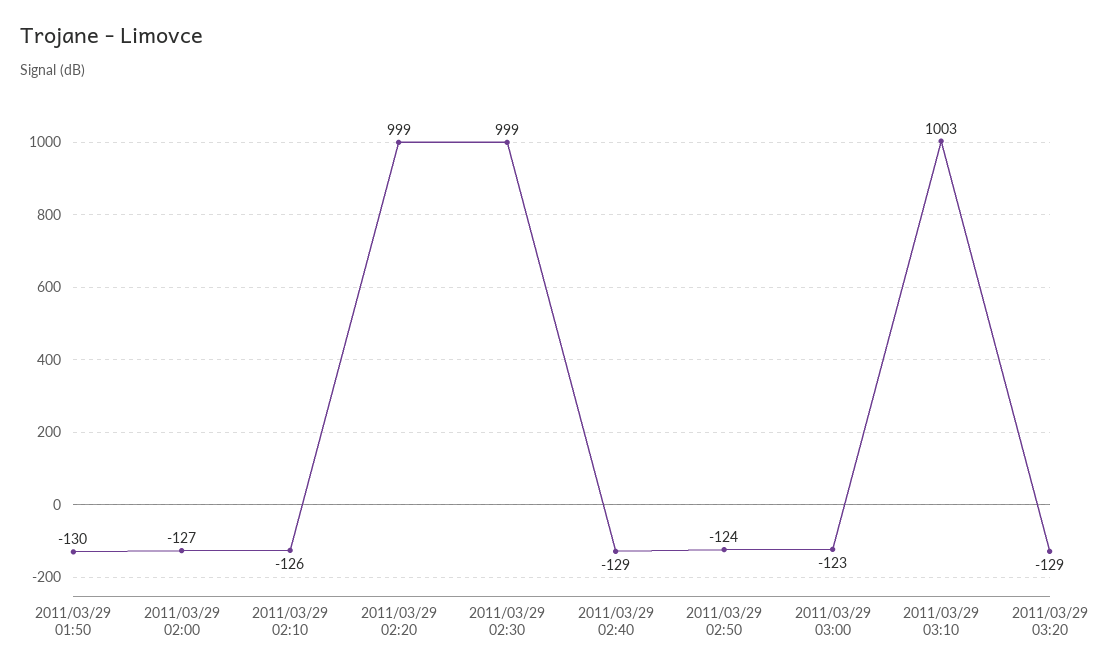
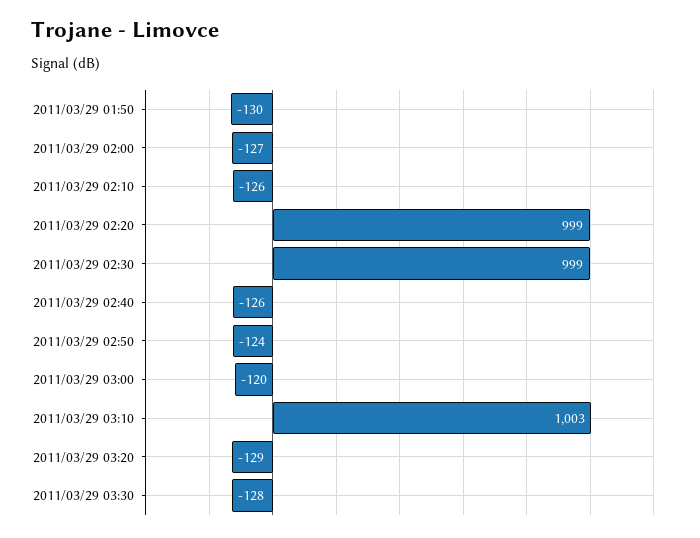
2011/03/29 02:40: -129 -> -126
2011/03/29 03:00: -123 -> -120
2011/03/29 03:30: none -> -128

